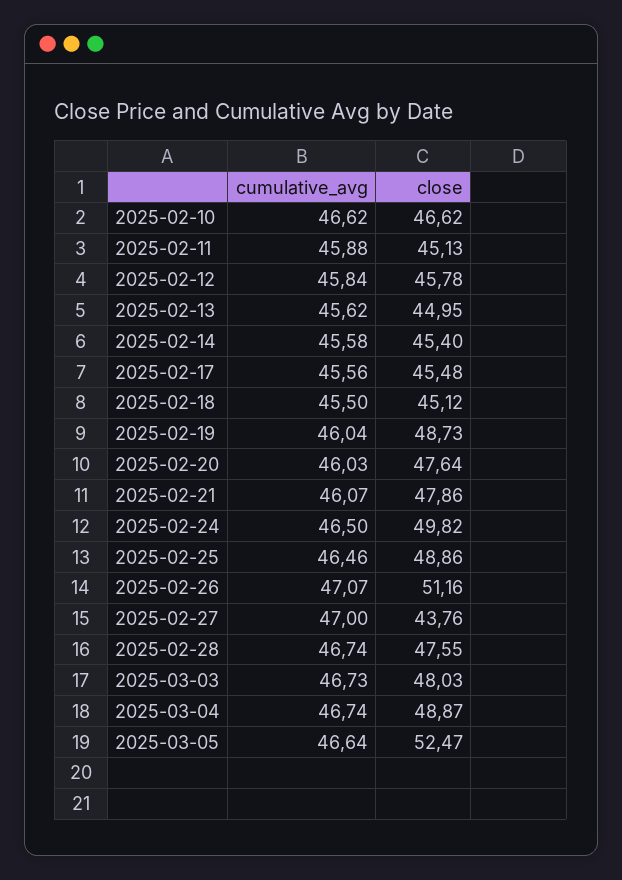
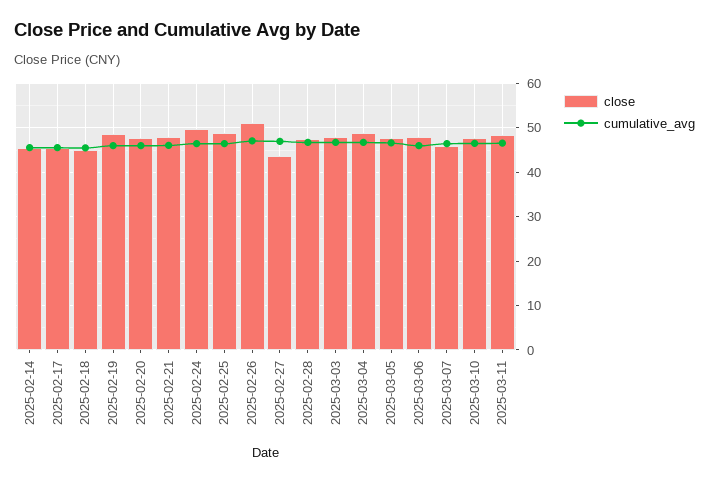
cumulative_avg, 2025-02-10: 46.62 -> none
close, 2025-02-10: 46.62 -> none
cumulative_avg, 2025-02-11: 45.88 -> none
close, 2025-02-11: 45.13 -> none
cumulative_avg, 2025-02-12: 45.84 -> none
close, 2025-02-12: 45.78 -> none
cumulative_avg, 2025-02-13: 45.62 -> none
close, 2025-02-13: 44.95 -> none
close, 2025-03-05: 52.47 -> 48
close, 2025-03-06: none -> 48
cumulative_avg, 2025-03-06: none -> 46
close, 2025-03-07: none -> 46
cumulative_avg, 2025-03-07: none -> 46
close, 2025-03-10: none -> 48
cumulative_avg, 2025-03-10: none -> 46
close, 2025-03-11: none -> 48
cumulative_avg, 2025-03-11: none -> 46

